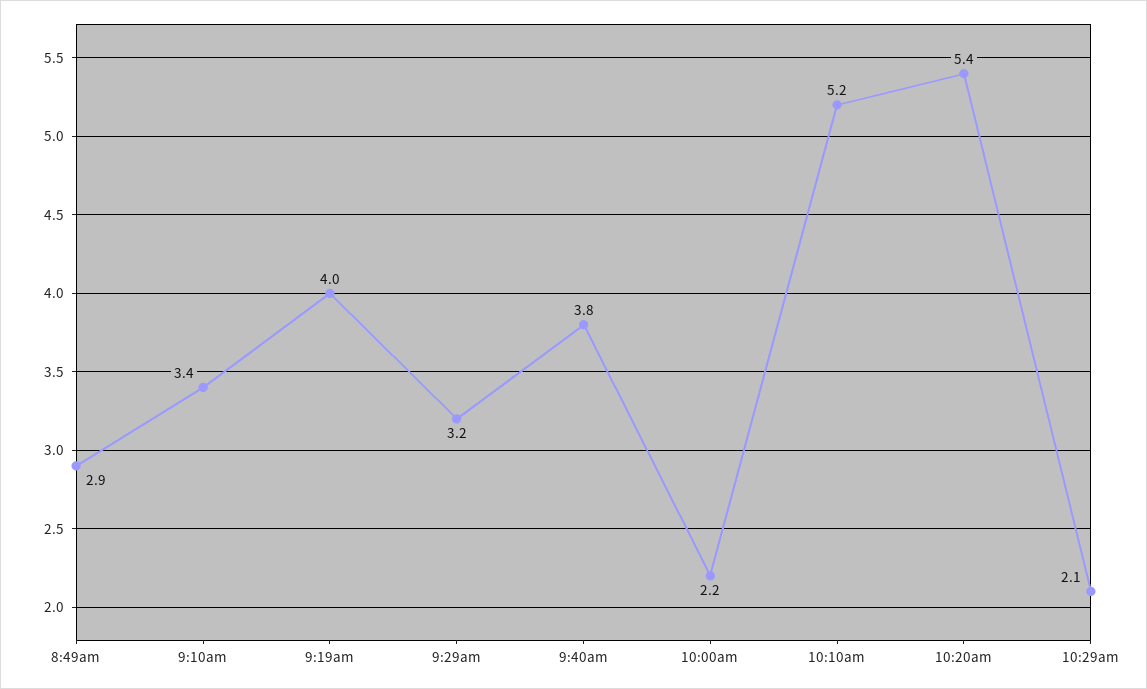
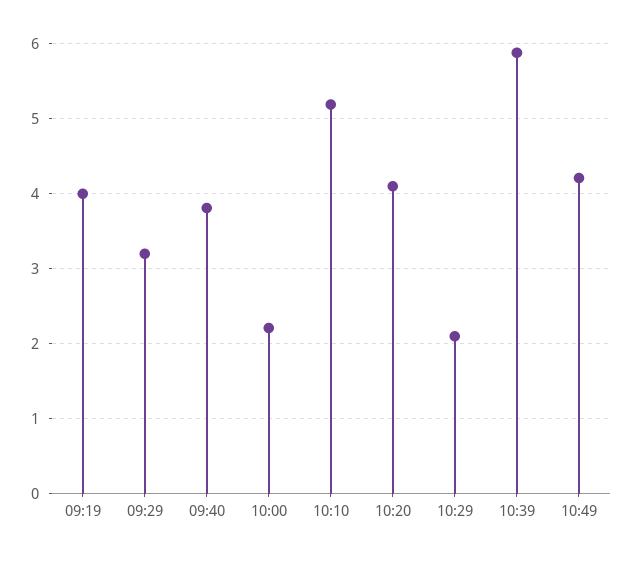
8:49am: 2.9 -> none
9:10am: 3.4 -> none
10:20am: 5.4 -> 4.1
10:39: none -> 5.9
10:49: none -> 4.2

